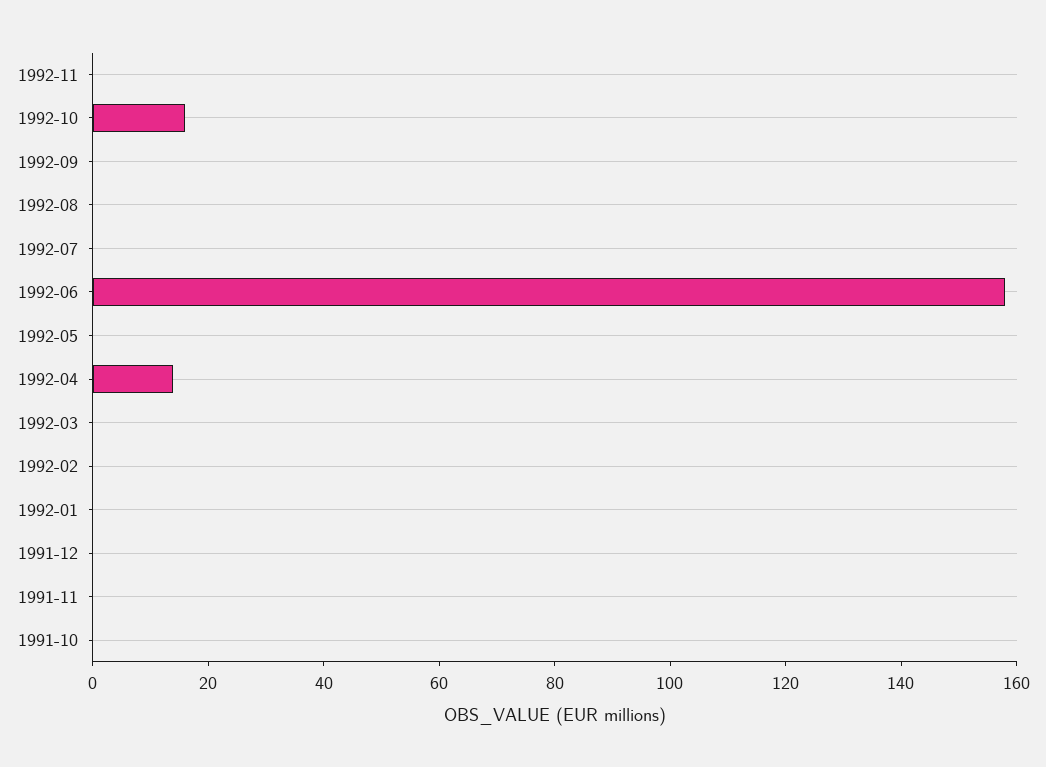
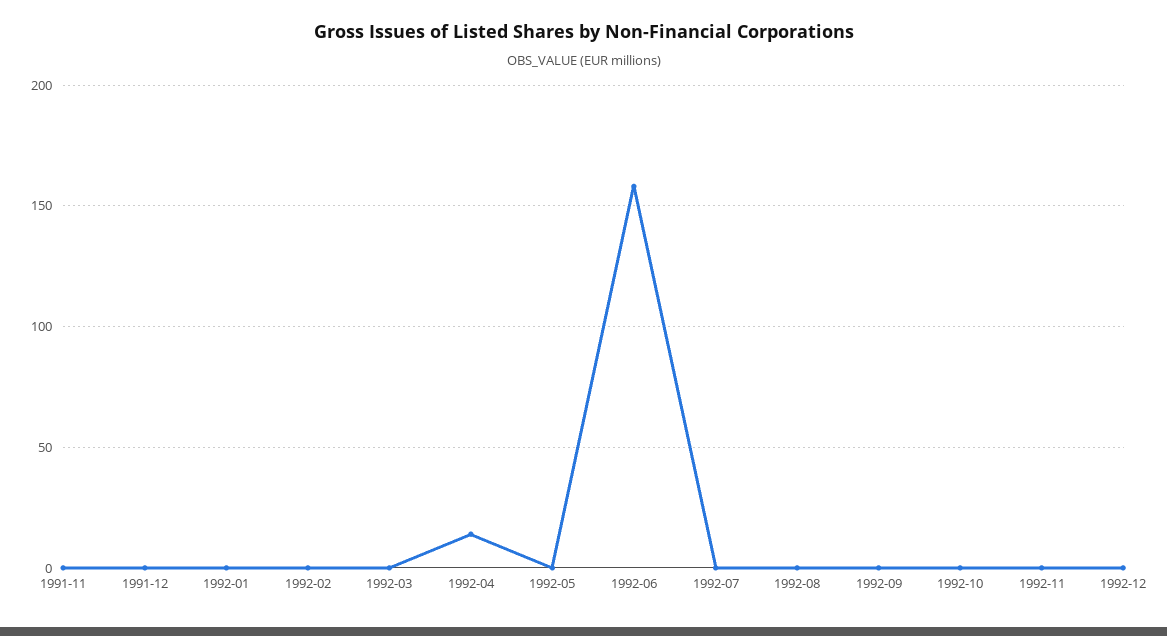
1992-10: 15 -> 0
1991-10: 0 -> none
1992-12: none -> 0

